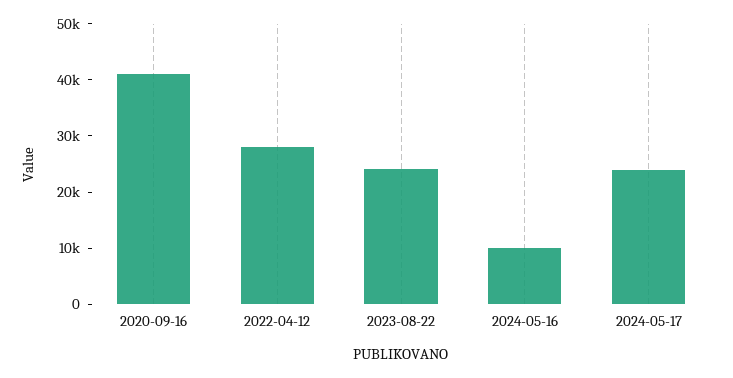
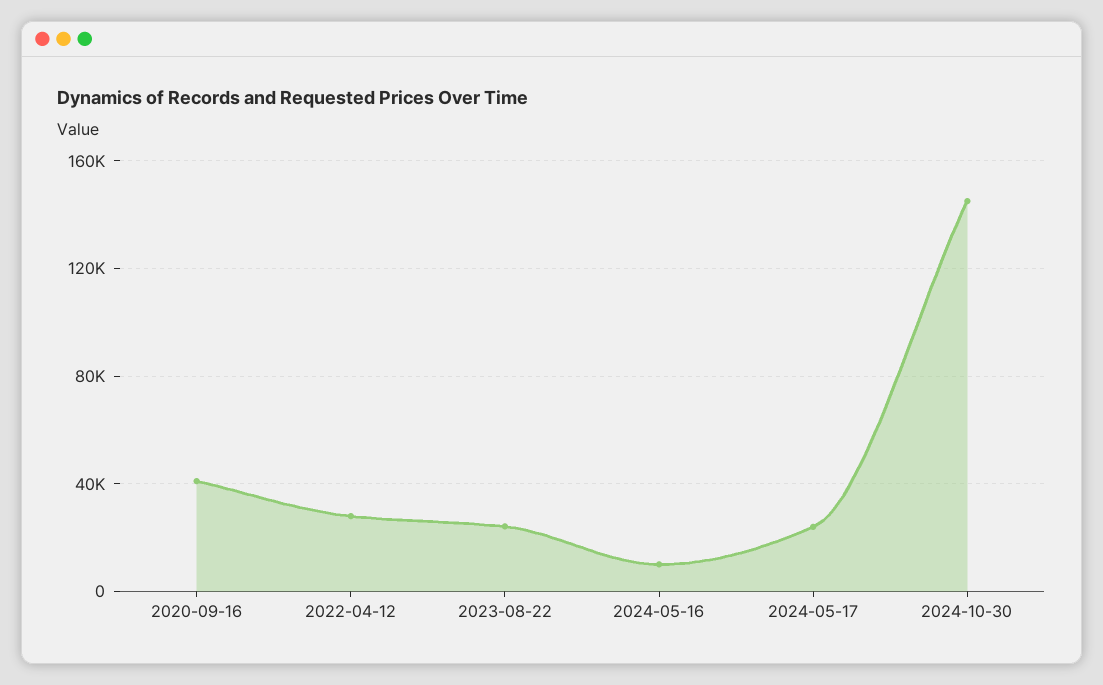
2024-10-30: none -> 145000

